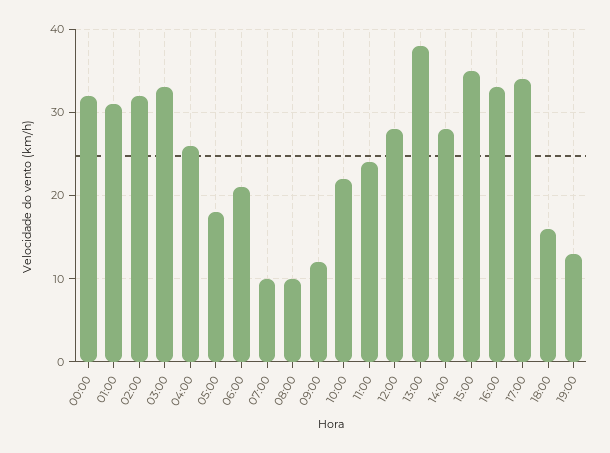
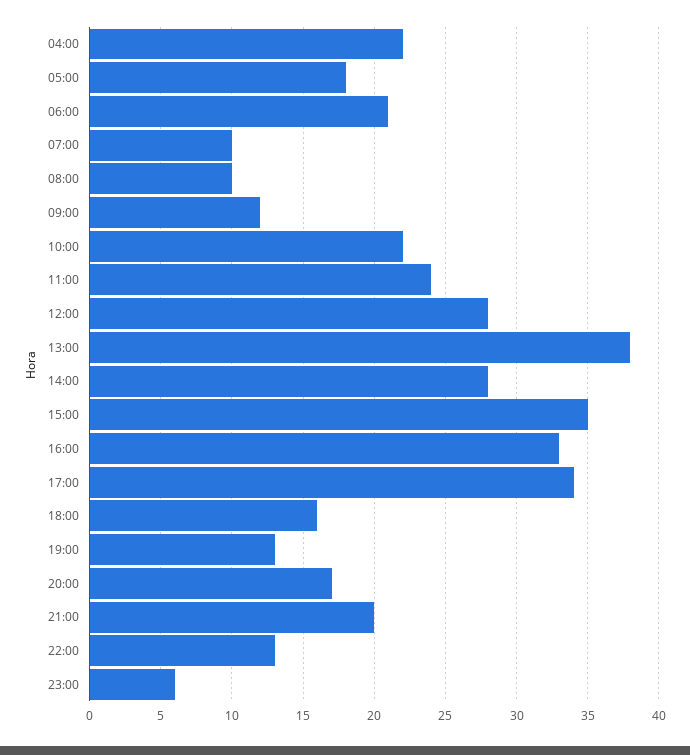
00:00: 32 -> none
01:00: 31 -> none
02:00: 32 -> none
03:00: 33 -> none
04:00: 26 -> 22
20:00: none -> 17
21:00: none -> 20
22:00: none -> 13
23:00: none -> 6

